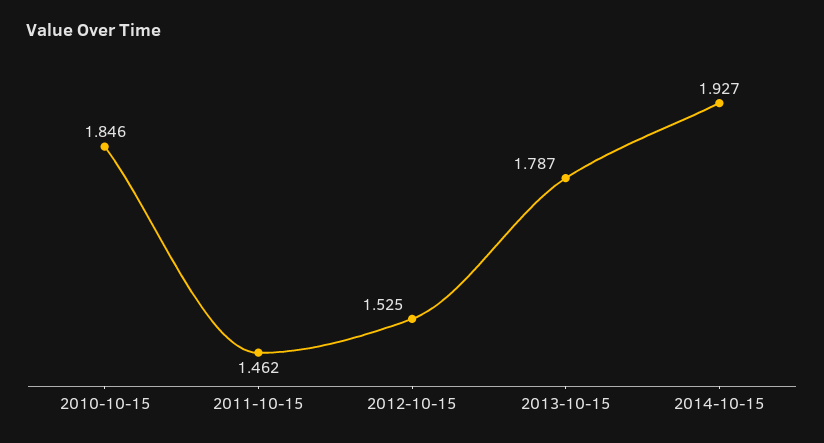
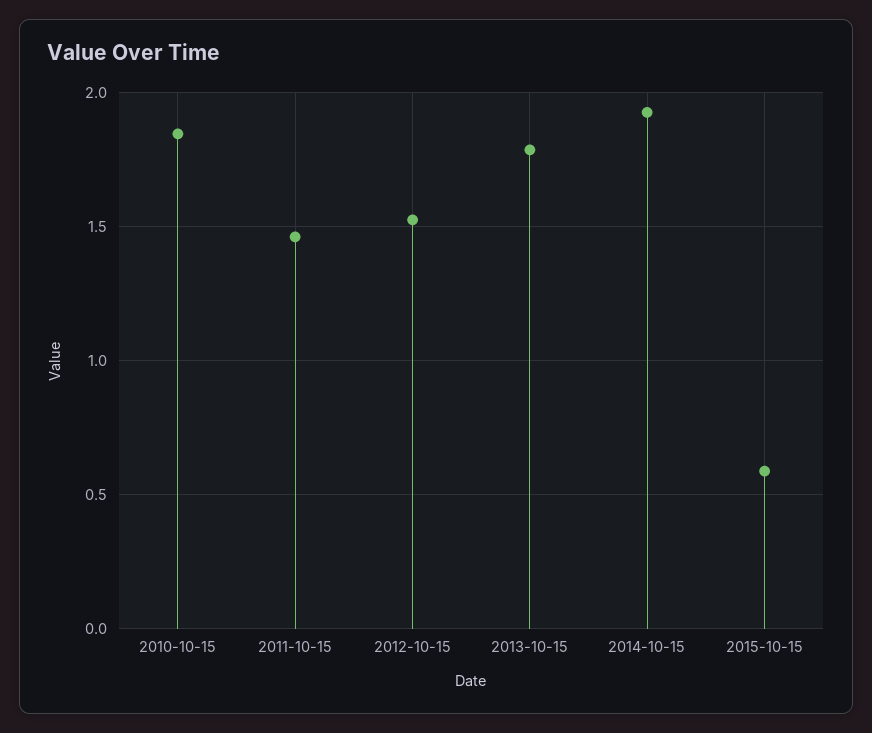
2015-10-15: none -> 0.6

